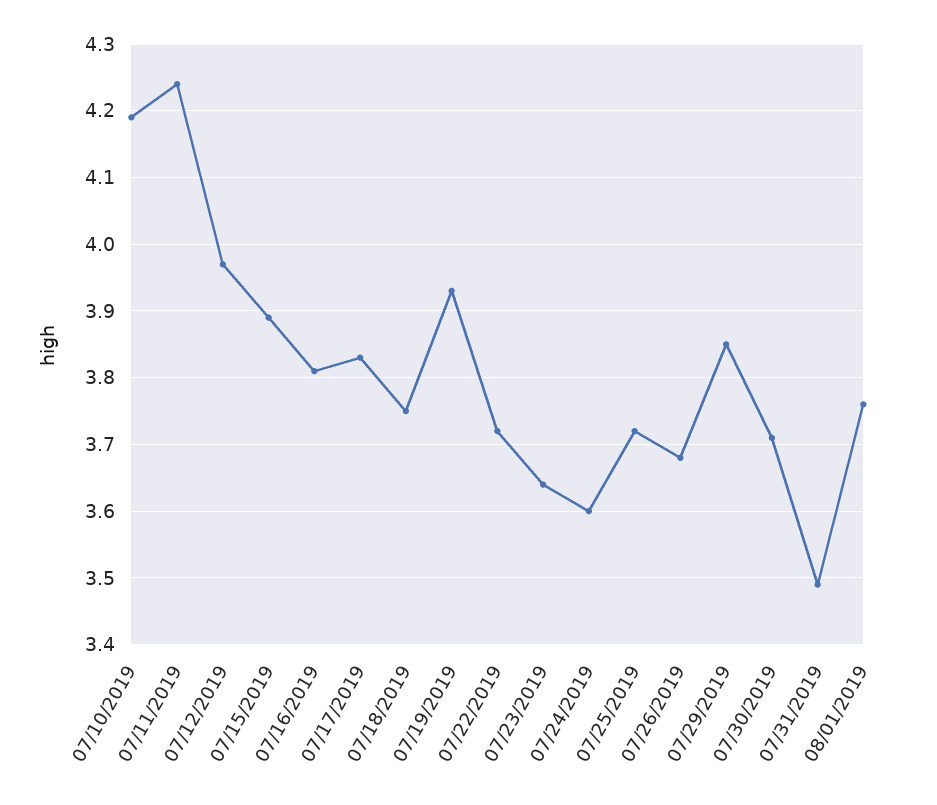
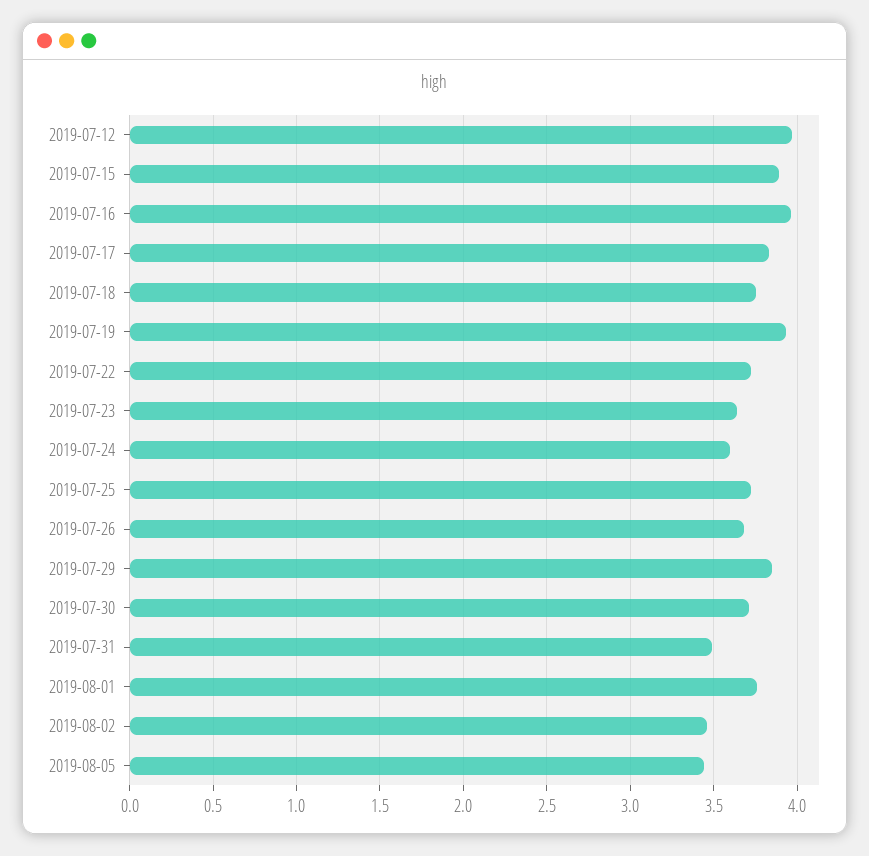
07/10/2019: 4.19 -> none
07/11/2019: 4.24 -> none
07/16/2019: 3.81 -> 3.95
2019-08-02: none -> 3.45
2019-08-05: none -> 3.45

